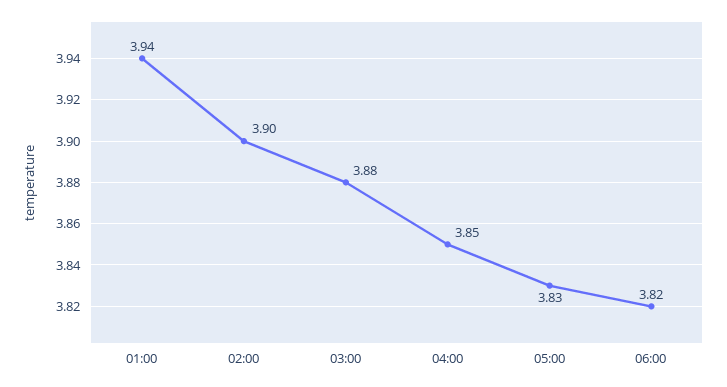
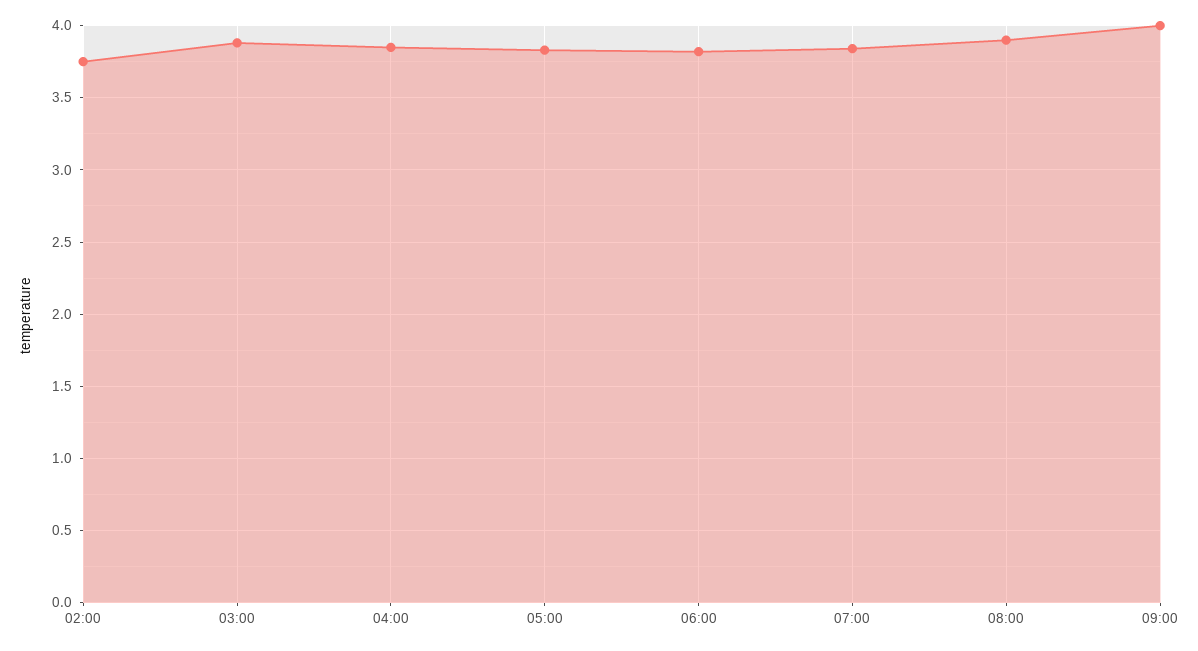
01:00: 3.94 -> none
02:00: 3.9 -> 3.75
07:00: none -> 3.85
08:00: none -> 3.9
09:00: none -> 4

